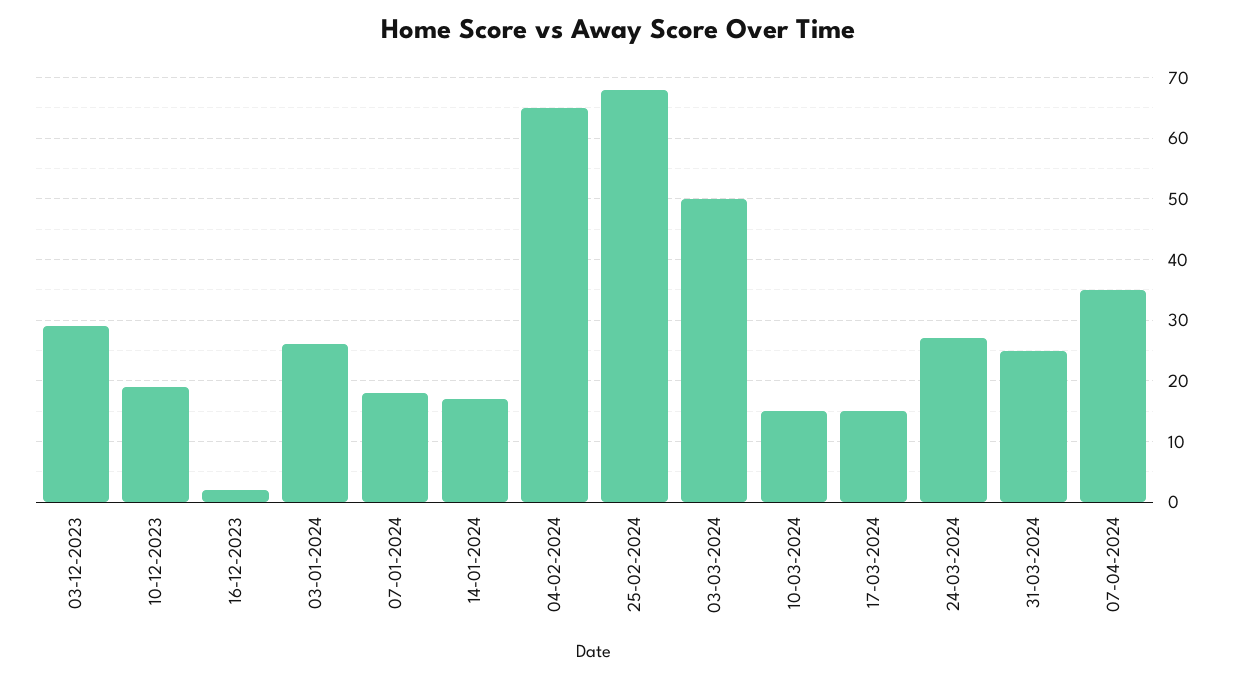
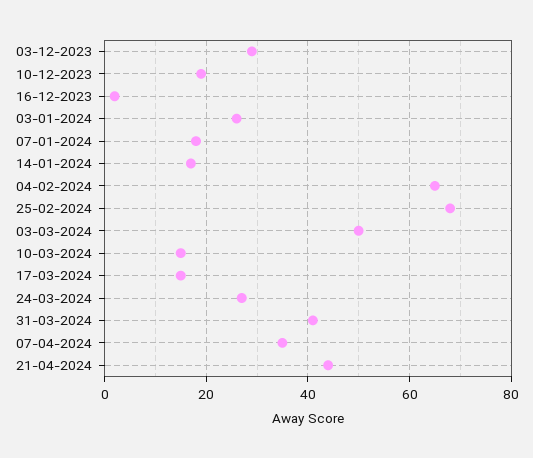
31-03-2024: 25 -> 40
21-04-2024: none -> 45

